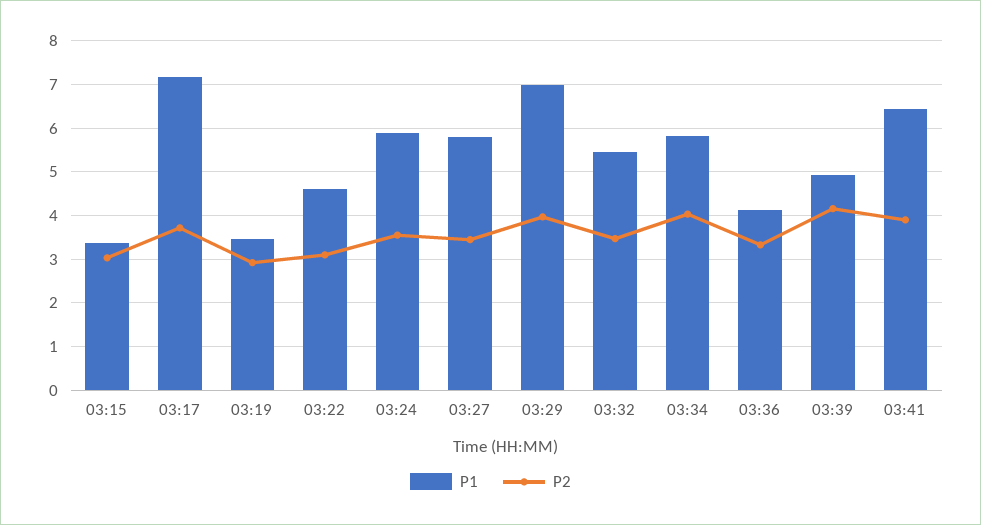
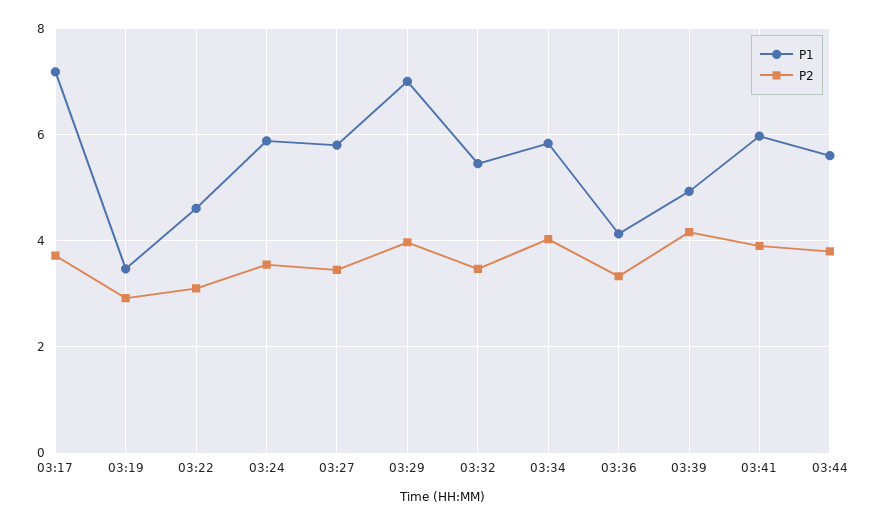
P1, 03:15: 3.4 -> none
P2, 03:15: 3 -> none
P1, 03:41: 6.4 -> 6
P1, 03:44: none -> 5.6
P2, 03:44: none -> 3.8

